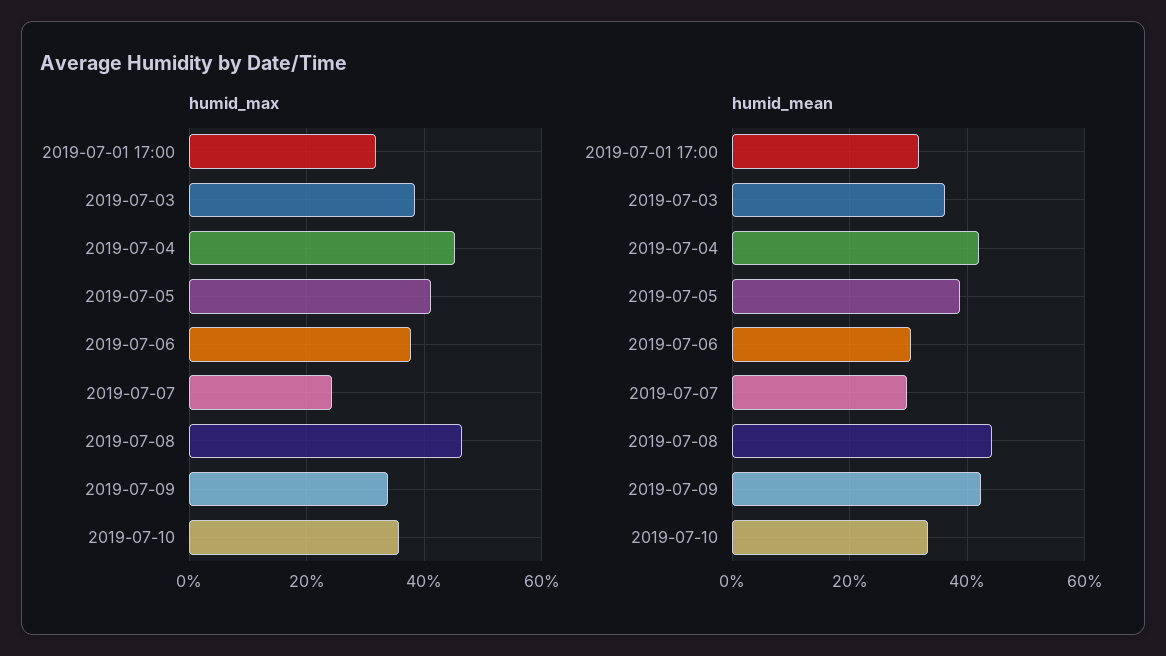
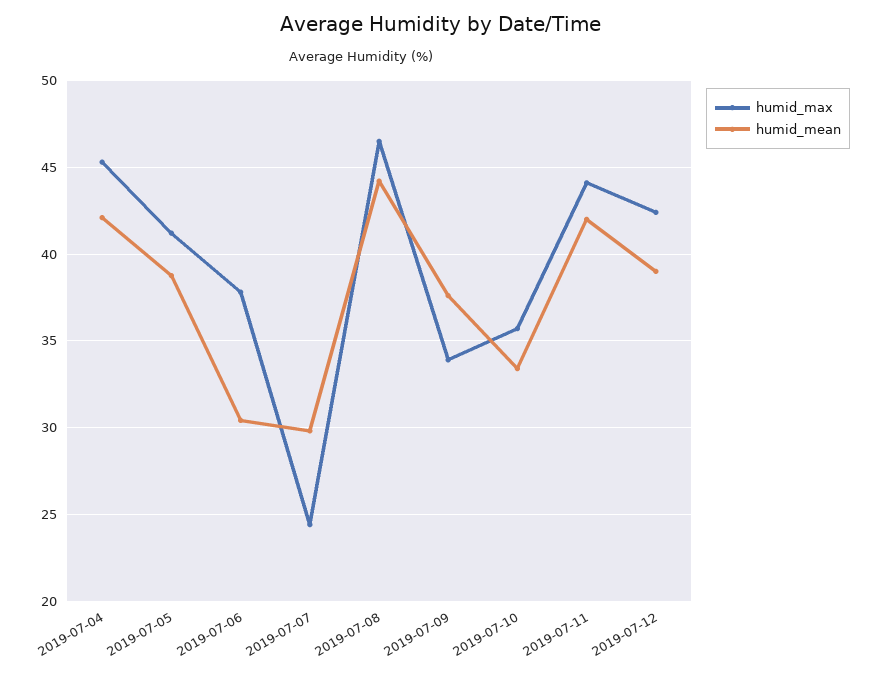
humid_max, 2019-07-01 17:00: 32 -> none
humid_max, 2019-07-03: 38 -> none
humid_mean, 2019-07-01 17:00: 32 -> none
humid_mean, 2019-07-03: 36 -> none
humid_mean, 2019-07-09: 42 -> 37.5
humid_max, 2019-07-11: none -> 44
humid_mean, 2019-07-11: none -> 42
humid_max, 2019-07-12: none -> 42.5
humid_mean, 2019-07-12: none -> 39

